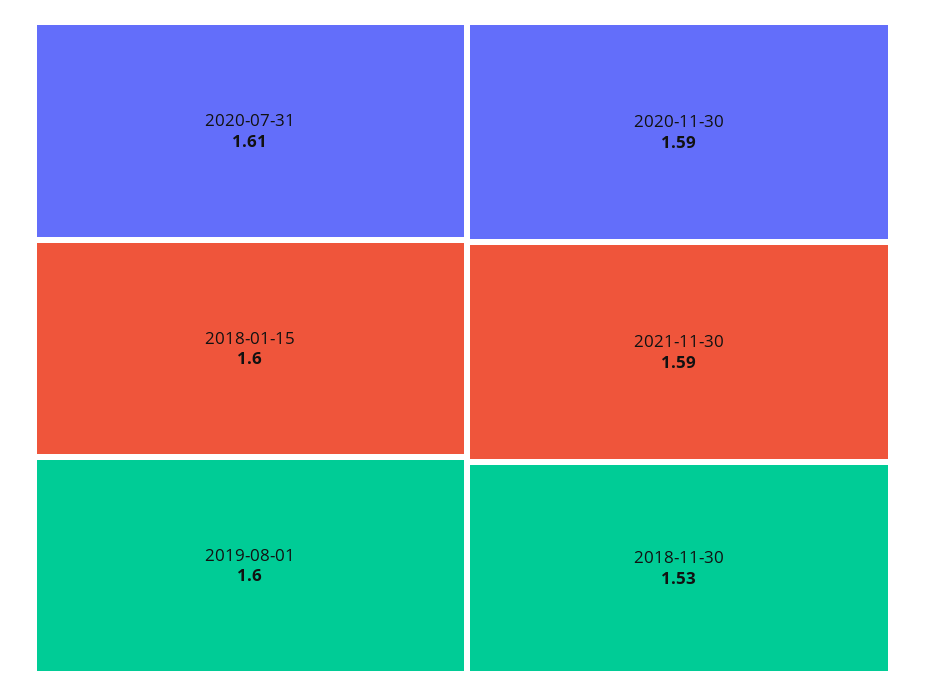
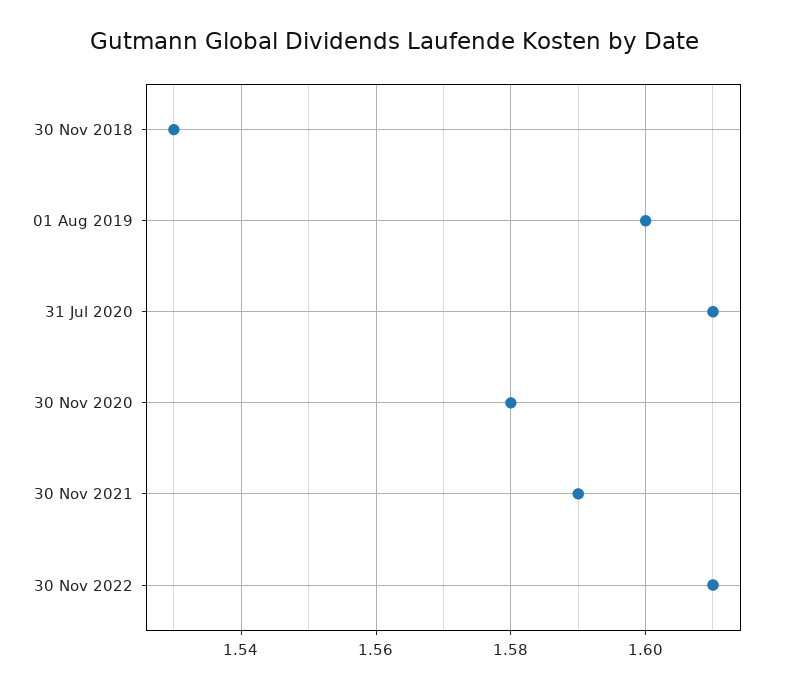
2018-01-15: 1.6 -> none
2020-11-30: 1.59 -> 1.58
30 Nov 2022: none -> 1.61

